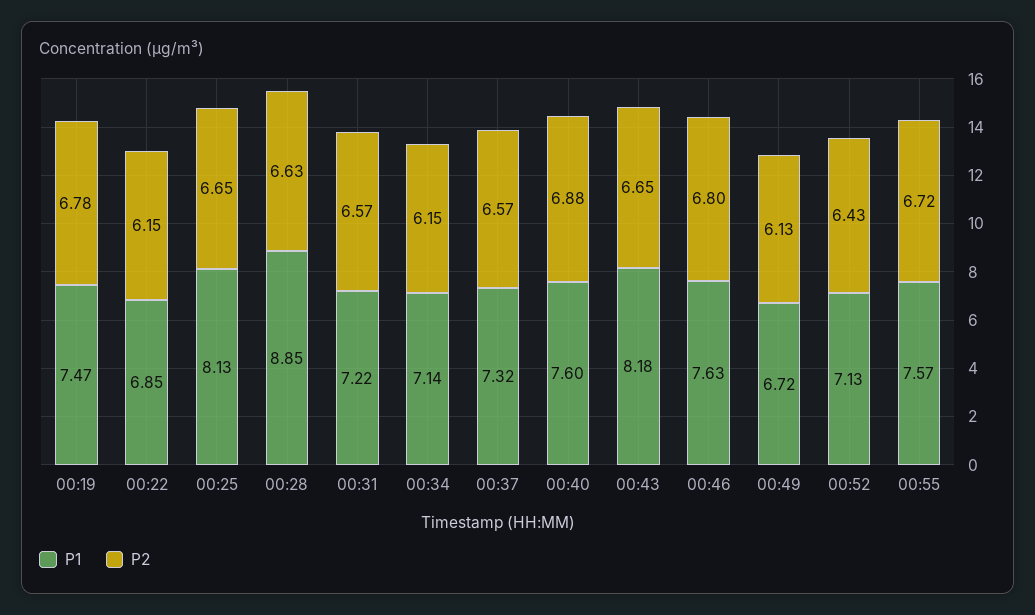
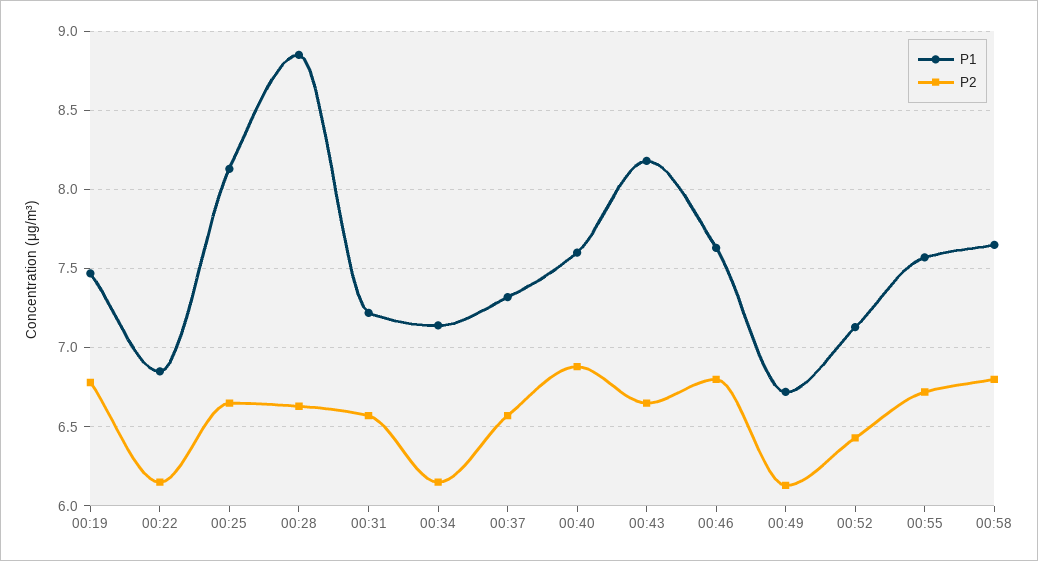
P1, 00:58: none -> 7.65
P2, 00:58: none -> 6.8

